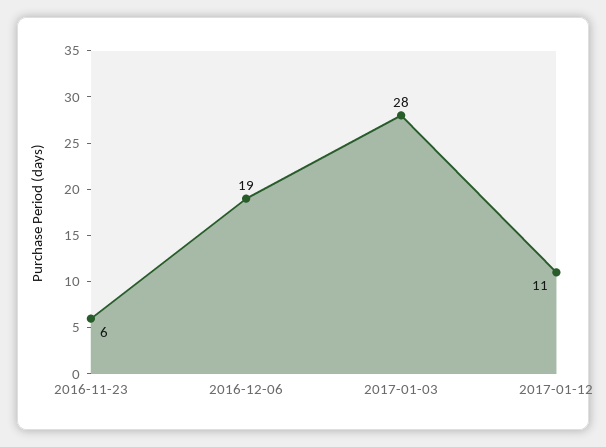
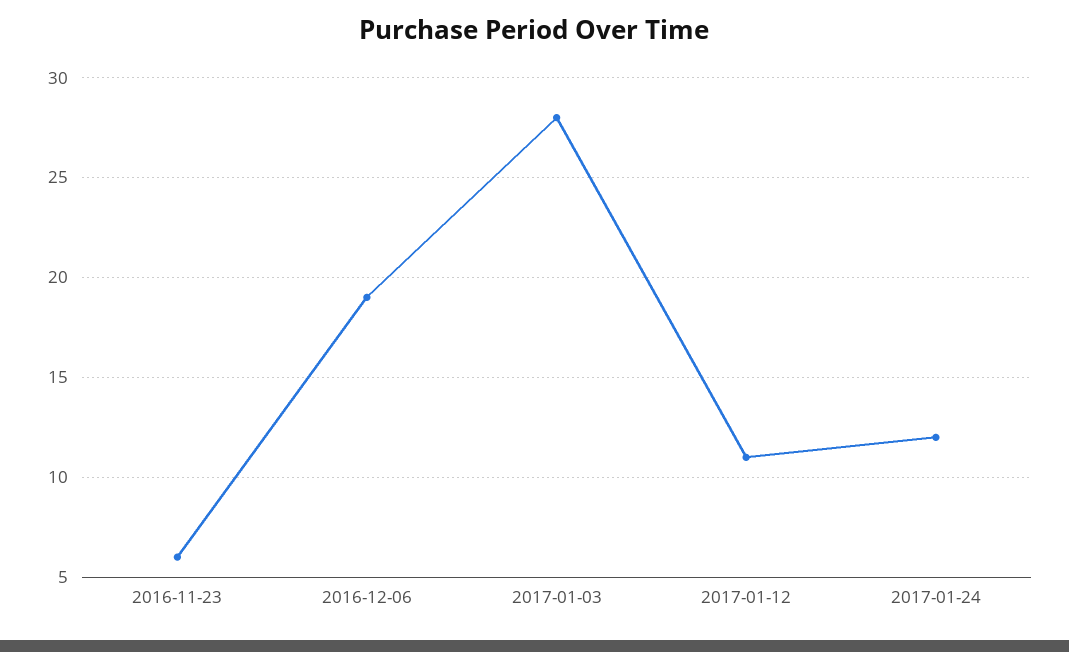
2017-01-24: none -> 12

